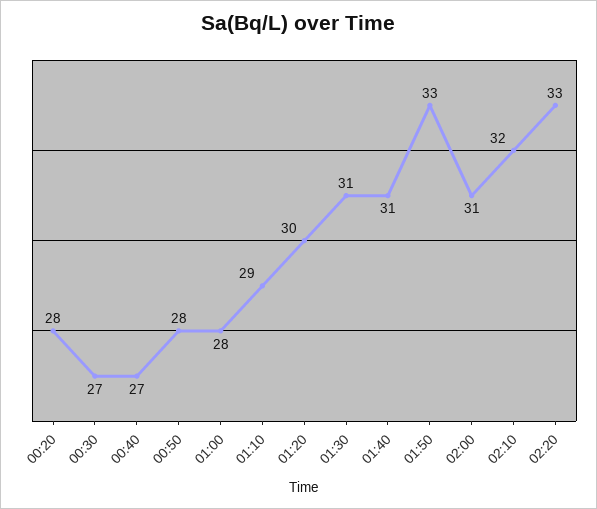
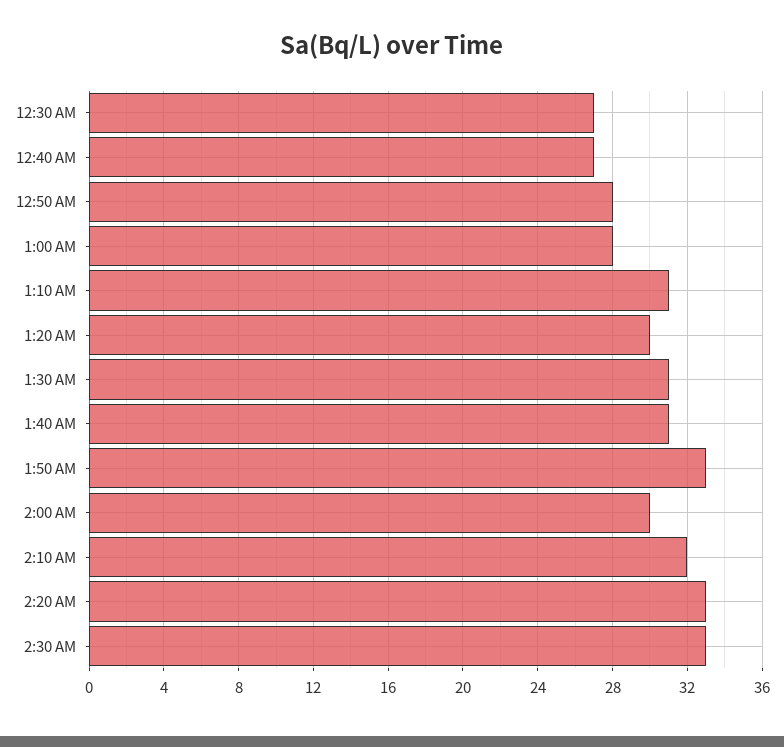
00:20: 28 -> none
01:10: 29 -> 31
02:00: 31 -> 30
2:30 AM: none -> 33

